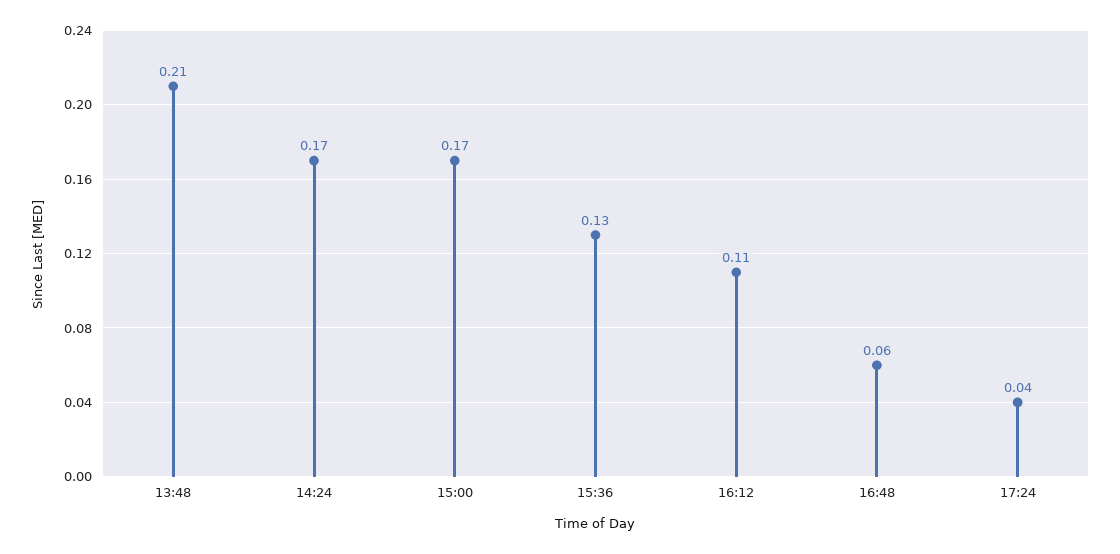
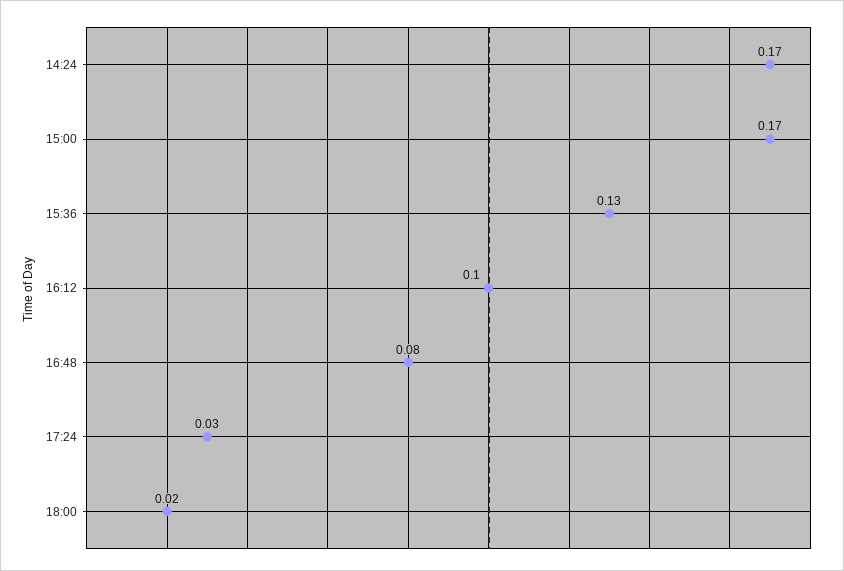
13:48: 0.21 -> none
16:12: 0.11 -> 0.1
16:48: 0.06 -> 0.08
17:24: 0.04 -> 0.03
18:00: none -> 0.02

